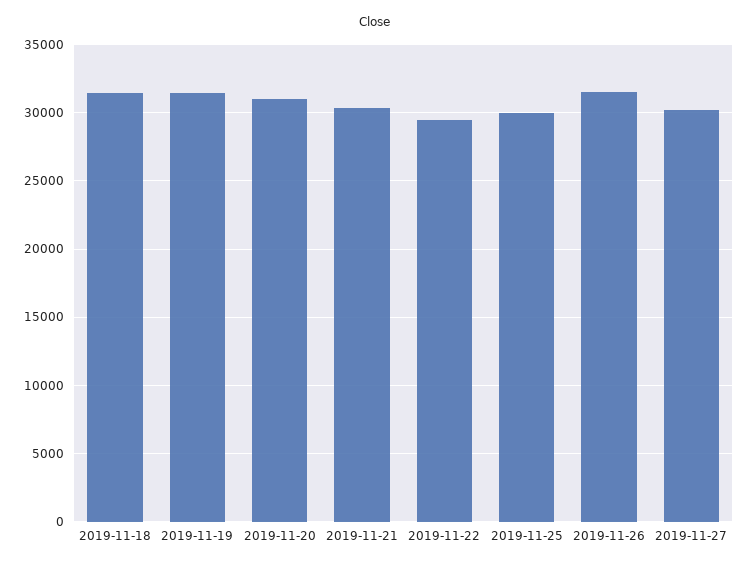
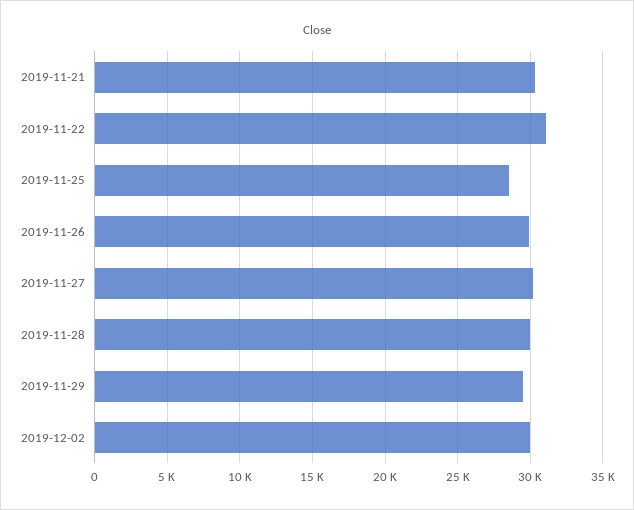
2019-11-18: 31500 -> none
2019-11-19: 31500 -> none
2019-11-20: 31000 -> none
2019-11-22: 29500 -> 31000
2019-11-25: 30000 -> 28500
2019-11-26: 31500 -> 30000
2019-11-28: none -> 30000
2019-11-29: none -> 29500
2019-12-02: none -> 30000

